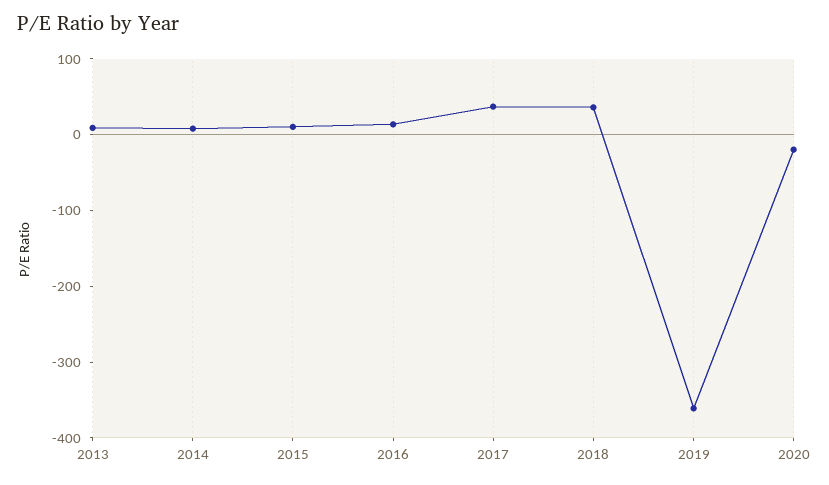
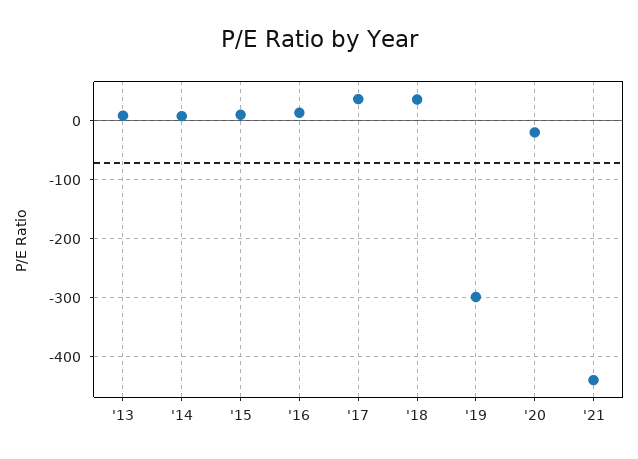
2019: -360 -> -300
'21: none -> -440

